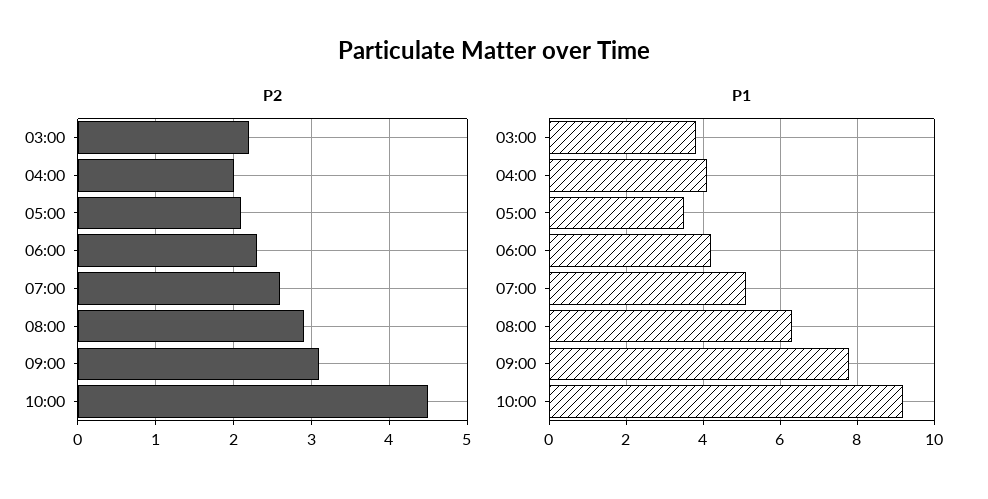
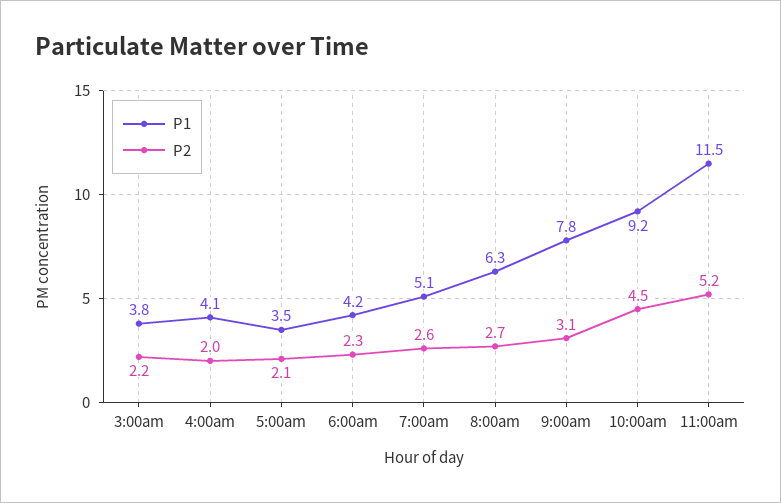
P2, 08:00: 2.9 -> 2.7
P1, 11:00am: none -> 11.5
P2, 11:00am: none -> 5.2

